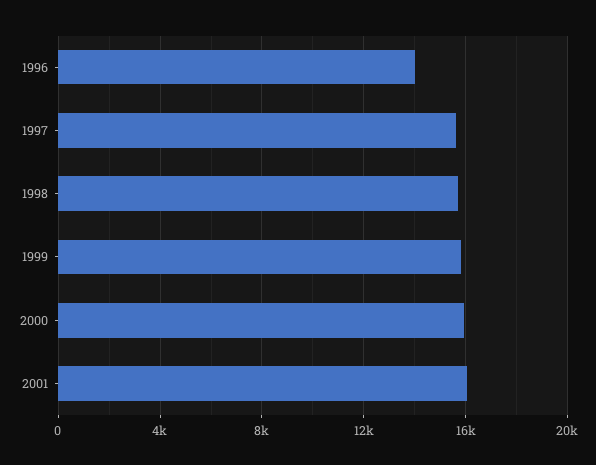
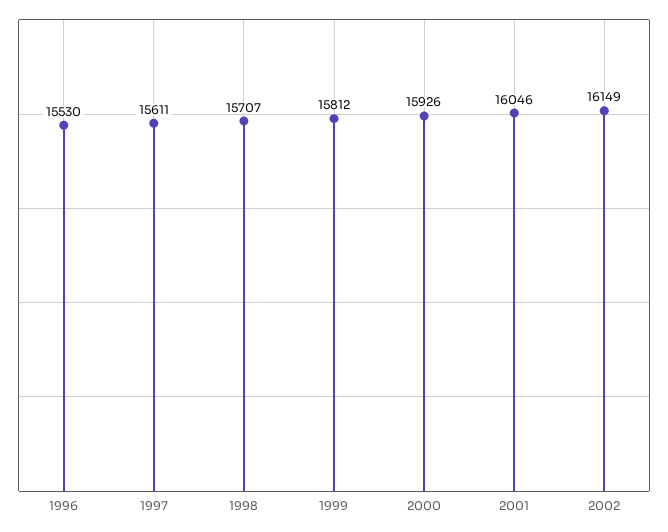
1996: 14000 -> 15530
2002: none -> 16149

